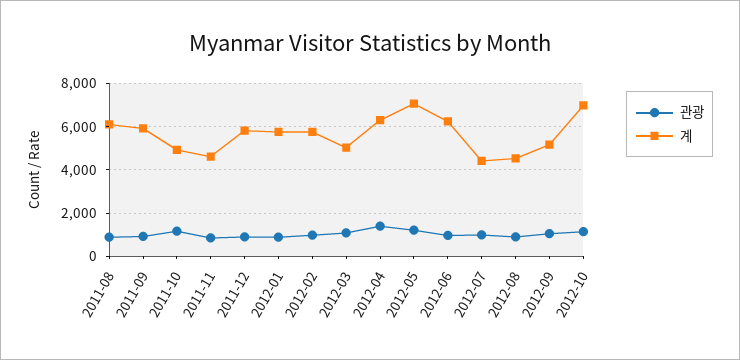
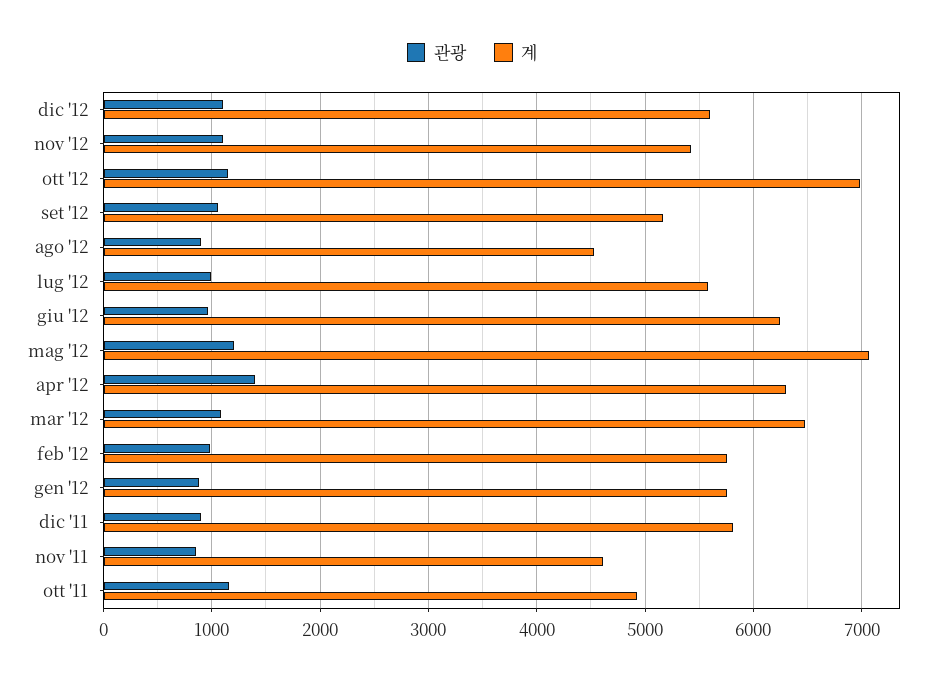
관광, 2011-08: 1000 -> none
계, 2011-08: 6000 -> none
관광, 2011-09: 1000 -> none
계, 2011-09: 6000 -> none
계, 2012-03: 5000 -> 6500
계, 2012-07: 4500 -> 5600
관광, dic '12: none -> 1100
계, dic '12: none -> 5600
관광, nov '12: none -> 1100
계, nov '12: none -> 5400

